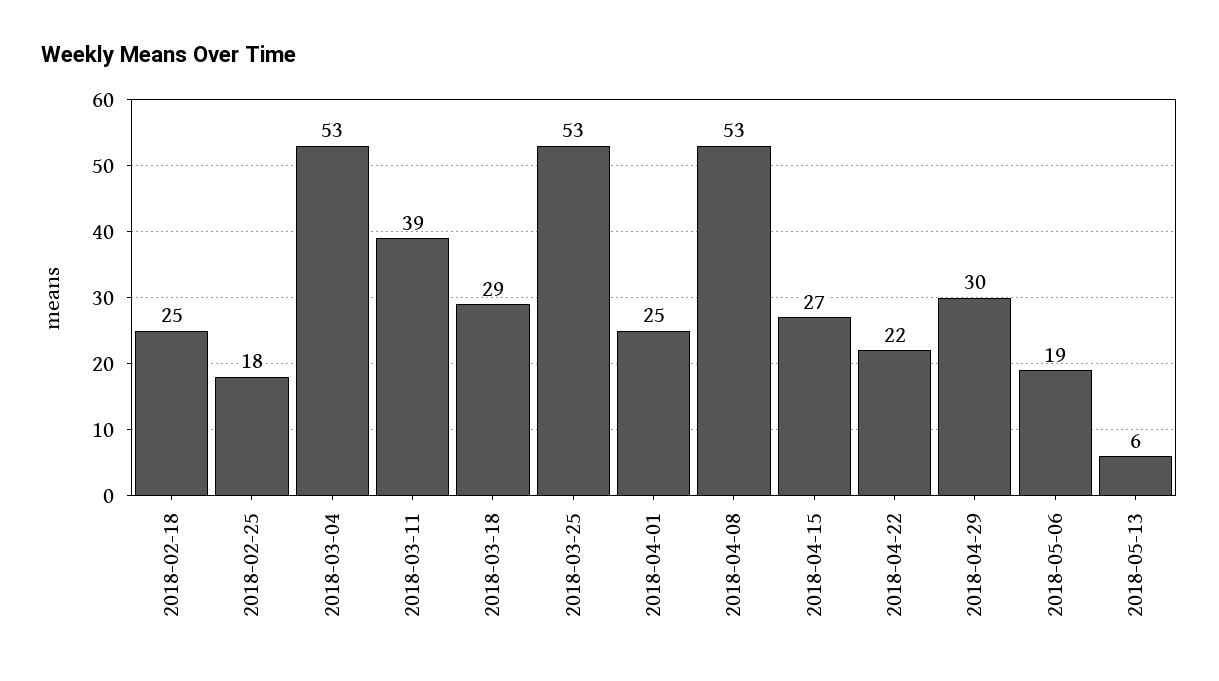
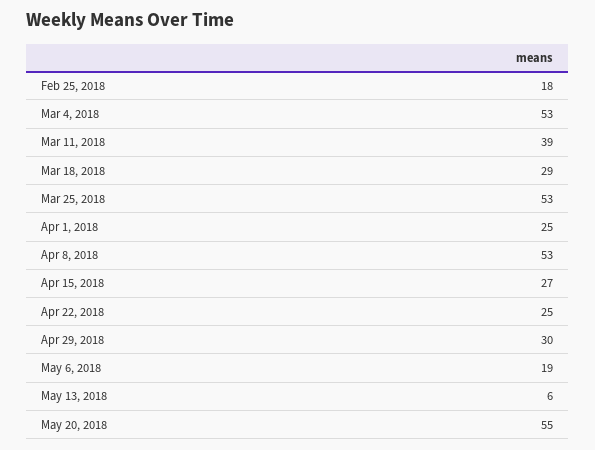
2018-02-18: 25 -> none
2018-04-22: 22 -> 25
May 20, 2018: none -> 55

